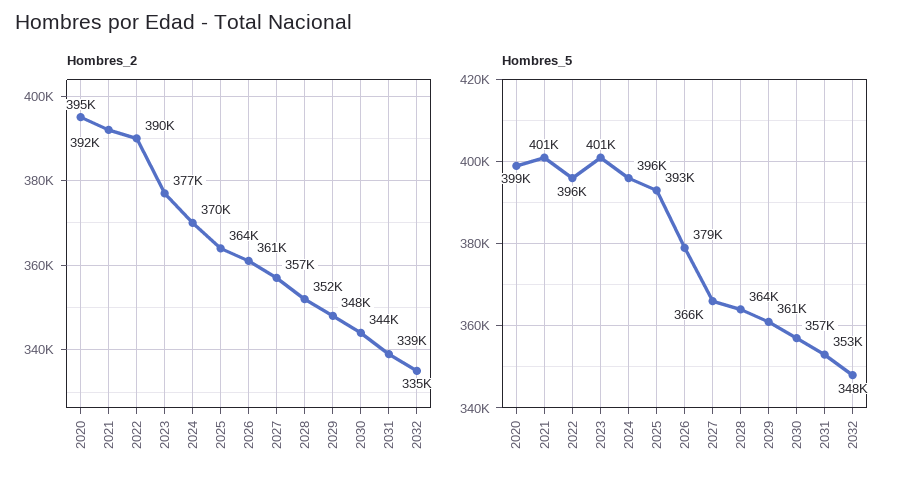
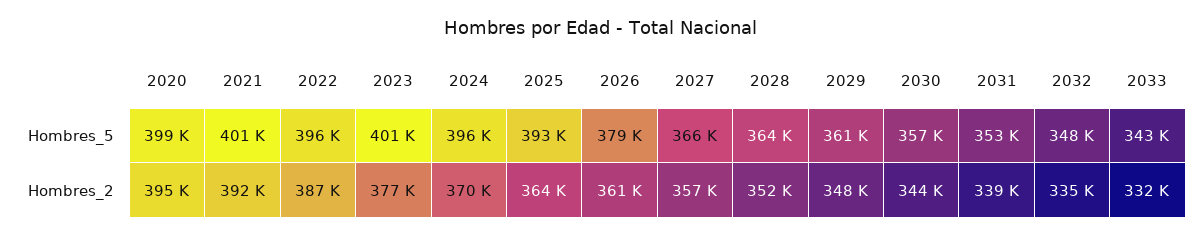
Hombres_2, 2022: 390000 -> 387000
Hombres_5, 2033: none -> 343000
Hombres_2, 2033: none -> 332000

